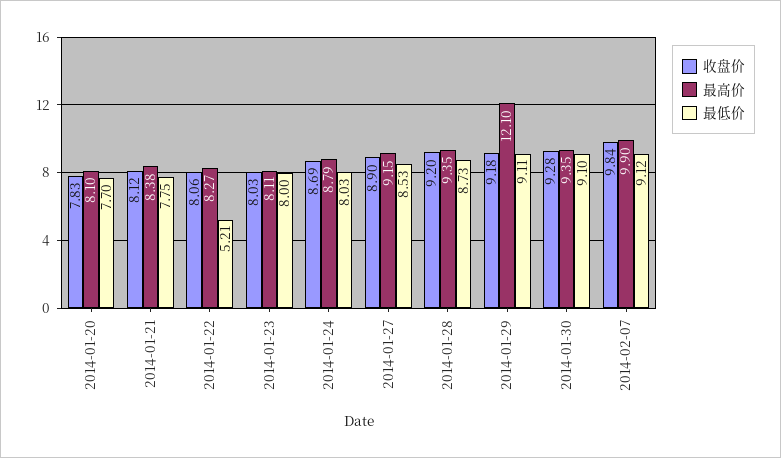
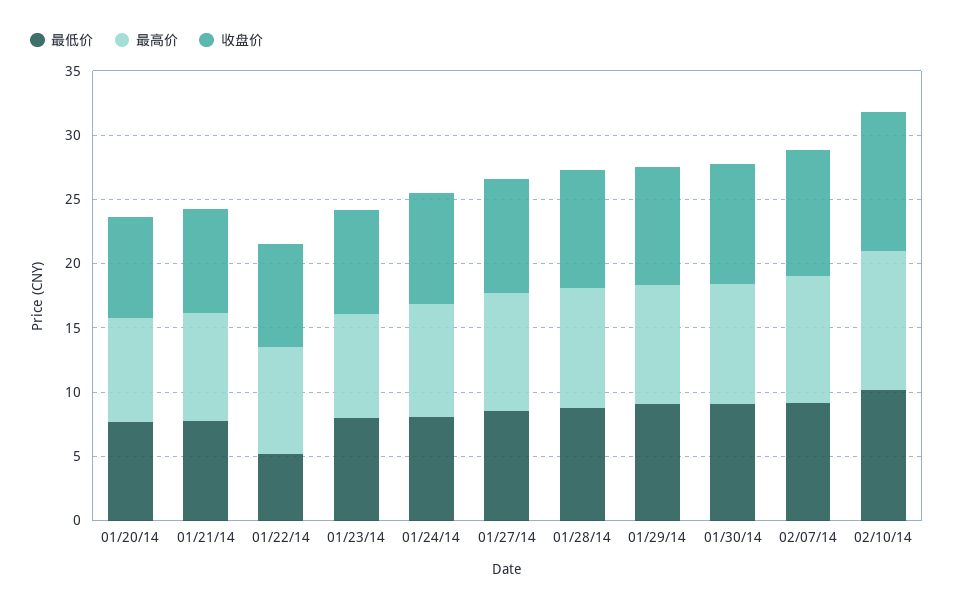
最高价, 2014-01-29: 12.1 -> 9
最低价, 02/10/14: none -> 10
最高价, 02/10/14: none -> 11
收盘价, 02/10/14: none -> 11

